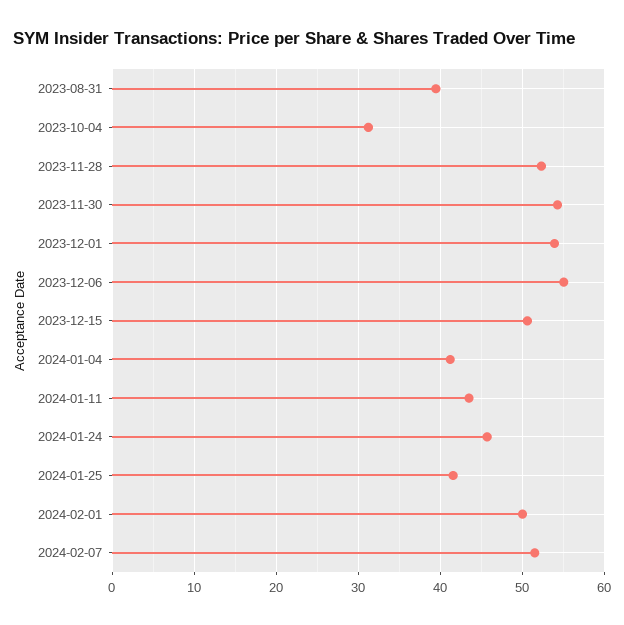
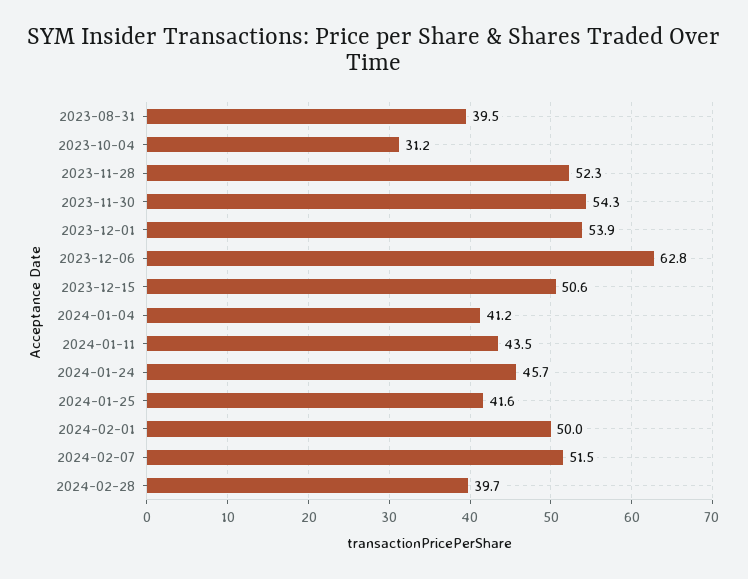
2023-12-06: 55 -> 62.8
2024-02-28: none -> 39.7

